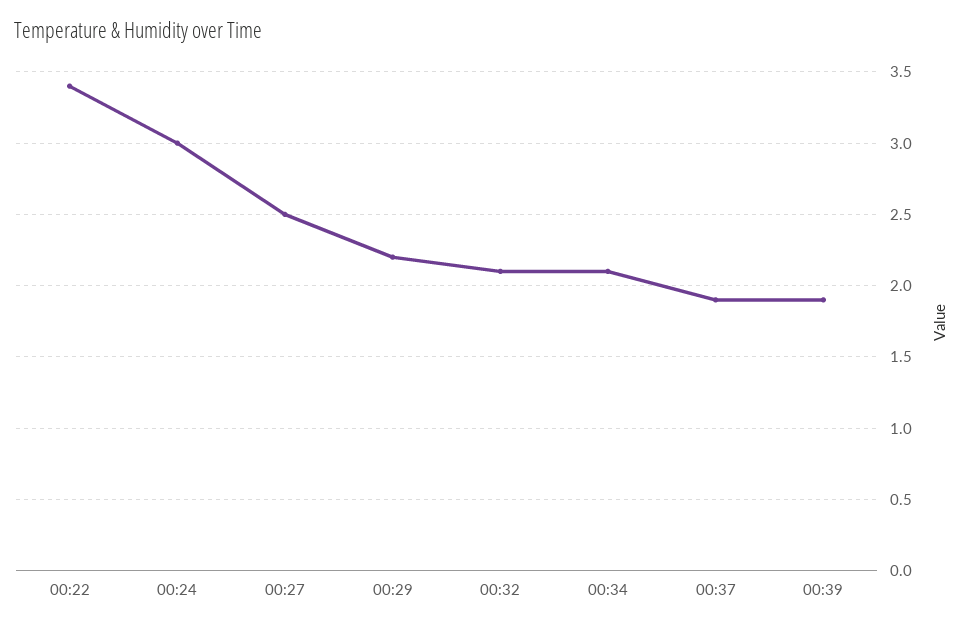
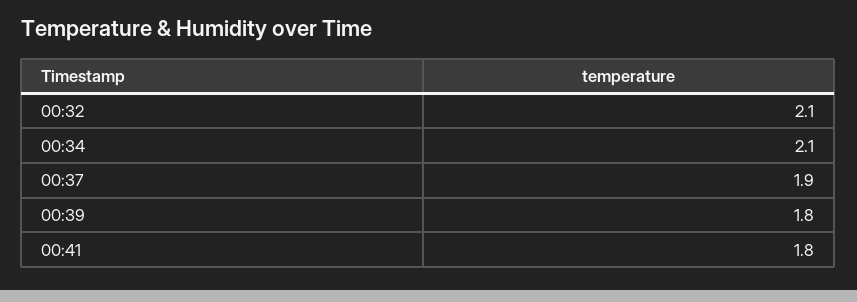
00:22: 3.4 -> none
00:24: 3 -> none
00:27: 2.5 -> none
00:29: 2.2 -> none
00:39: 1.9 -> 1.8
00:41: none -> 1.8

